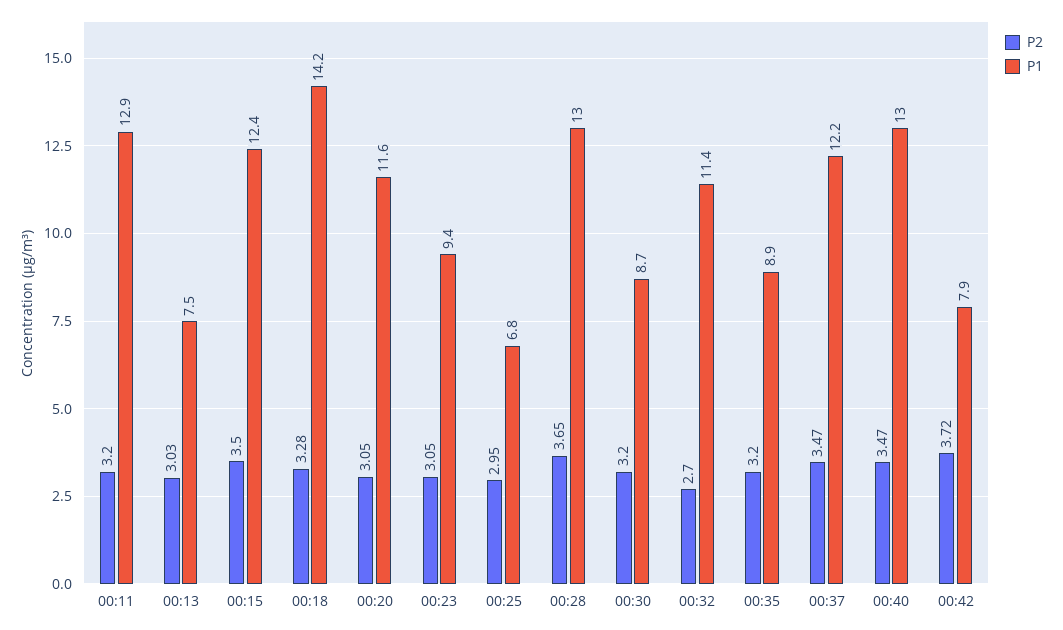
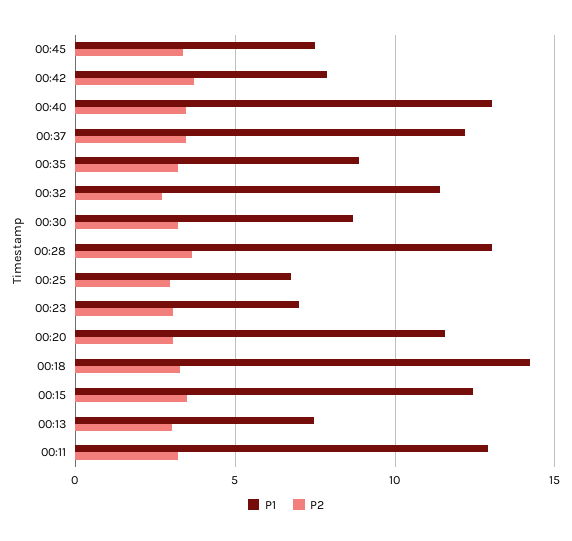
P1, 00:23: 9.4 -> 7
P1, 00:45: none -> 7.5
P2, 00:45: none -> 3.5

